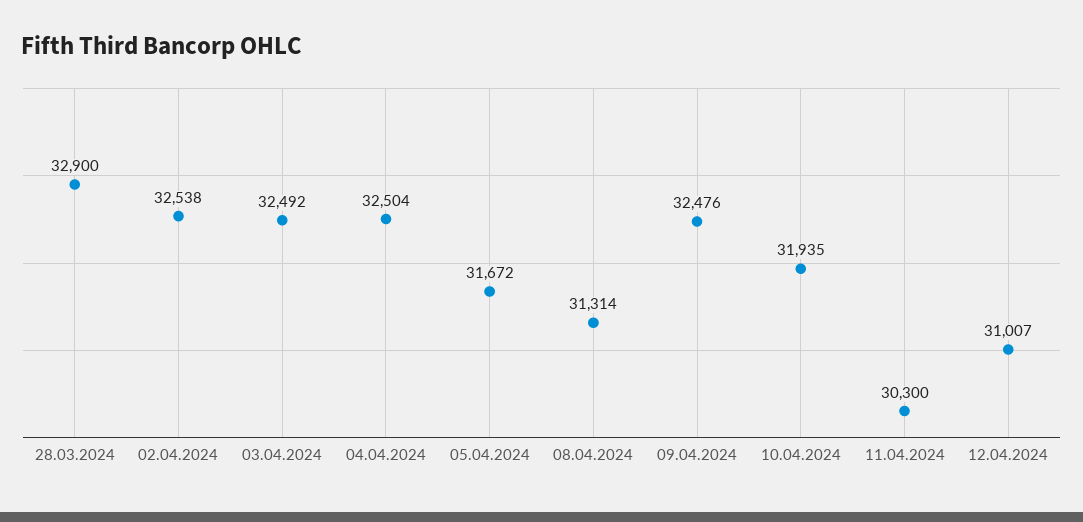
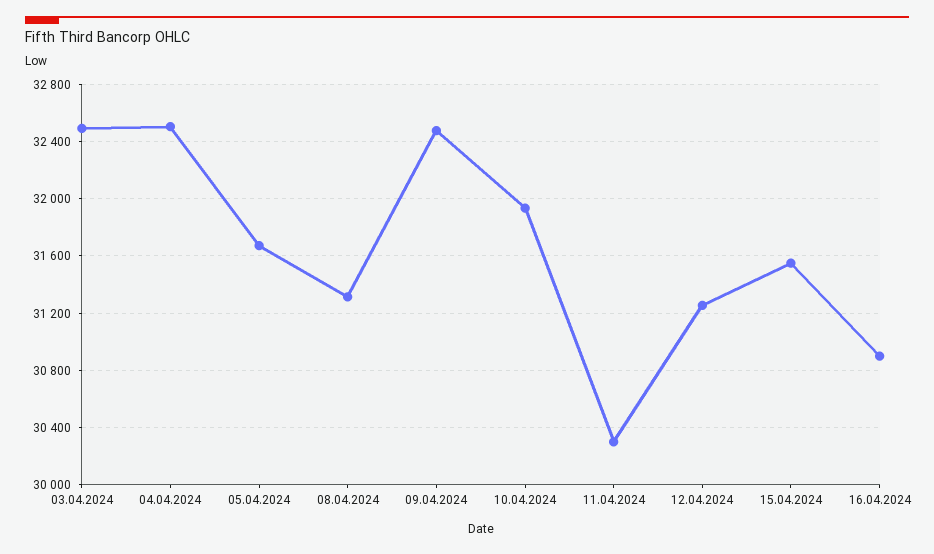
28.03.2024: 32900 -> none
02.04.2024: 32538 -> none
12.04.2024: 31007 -> 31250
15.04.2024: none -> 31550
16.04.2024: none -> 30900

